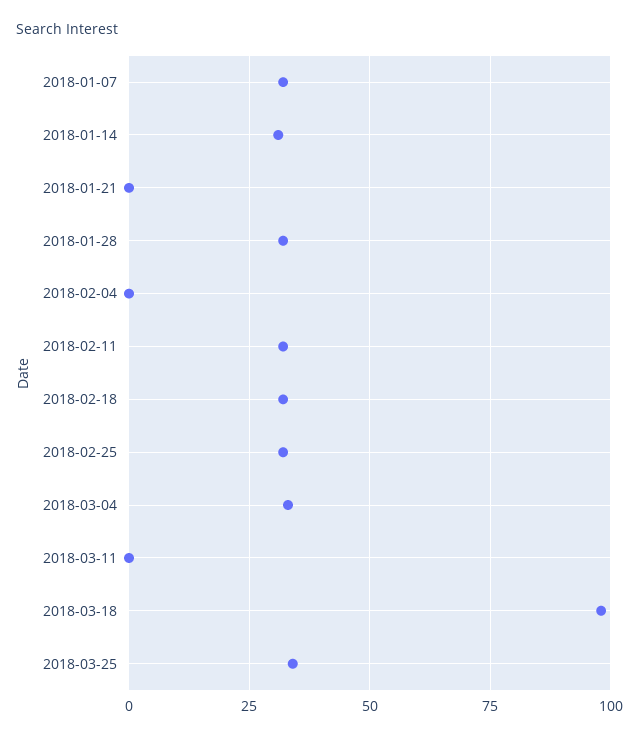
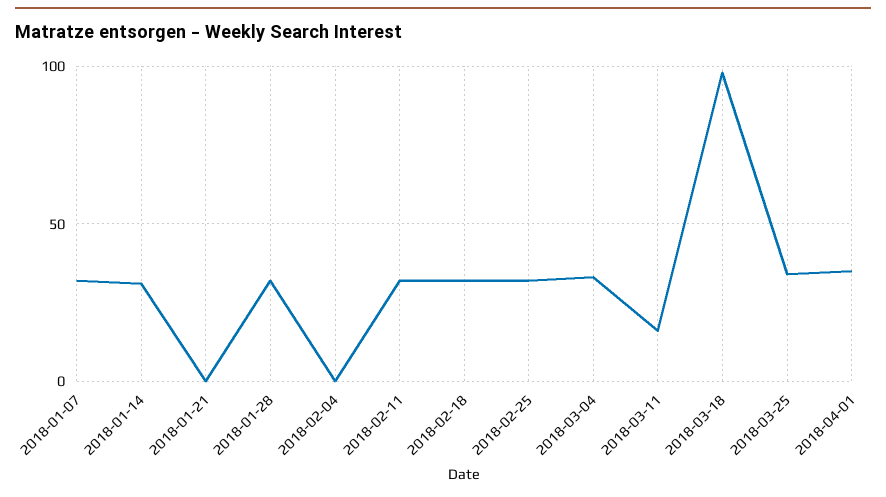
2018-03-11: 0 -> 15
2018-04-01: none -> 35

